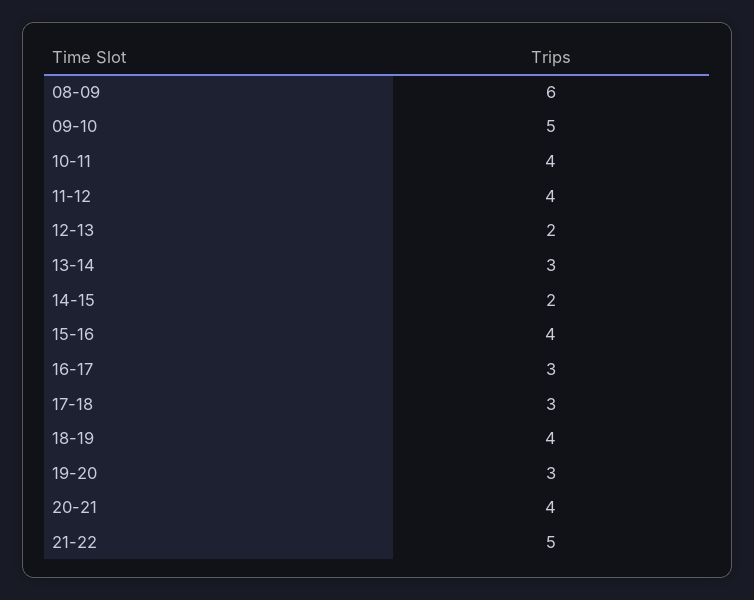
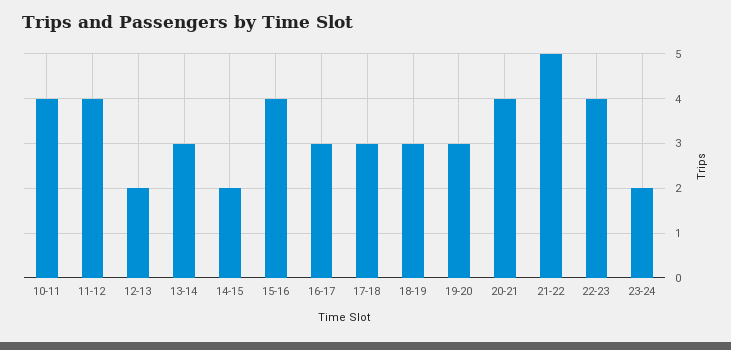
08-09: 6 -> none
09-10: 5 -> none
18-19: 4 -> 3
22-23: none -> 4
23-24: none -> 2

